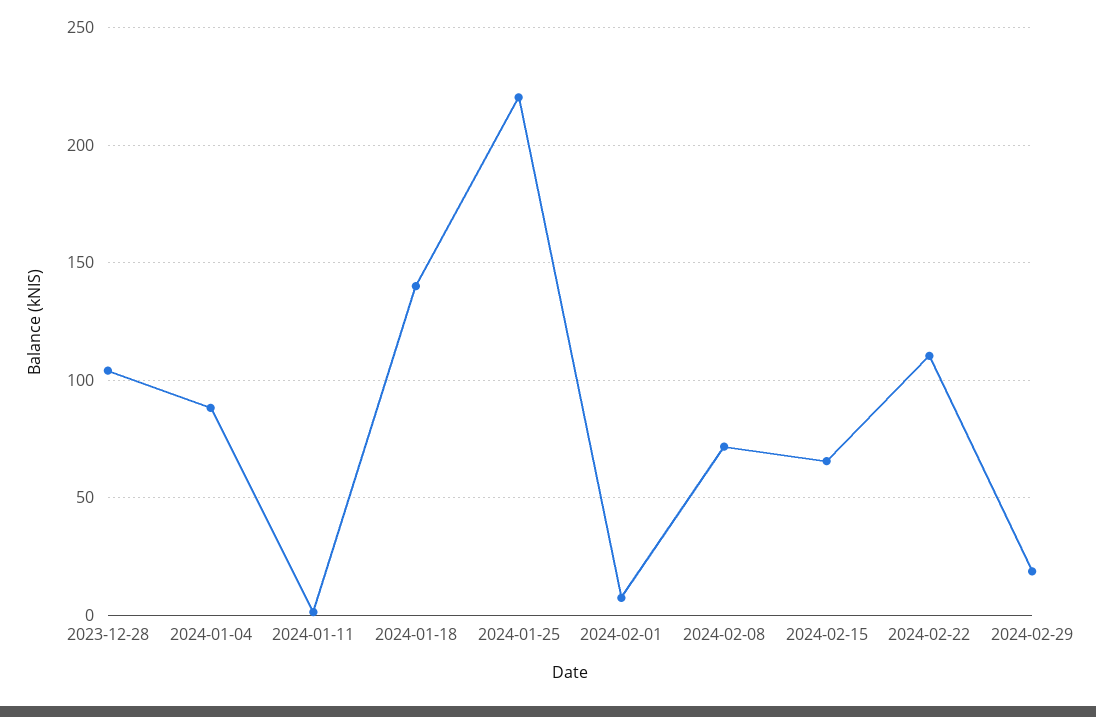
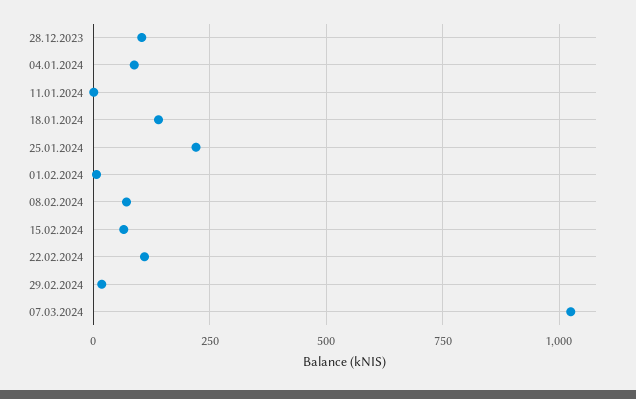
07.03.2024: none -> 1025

